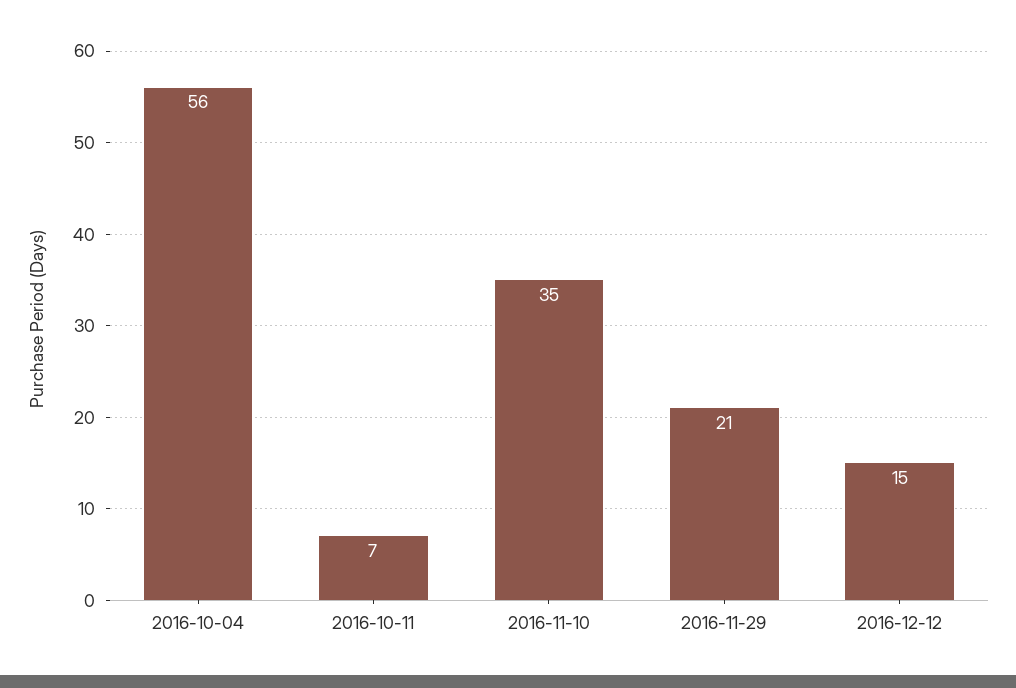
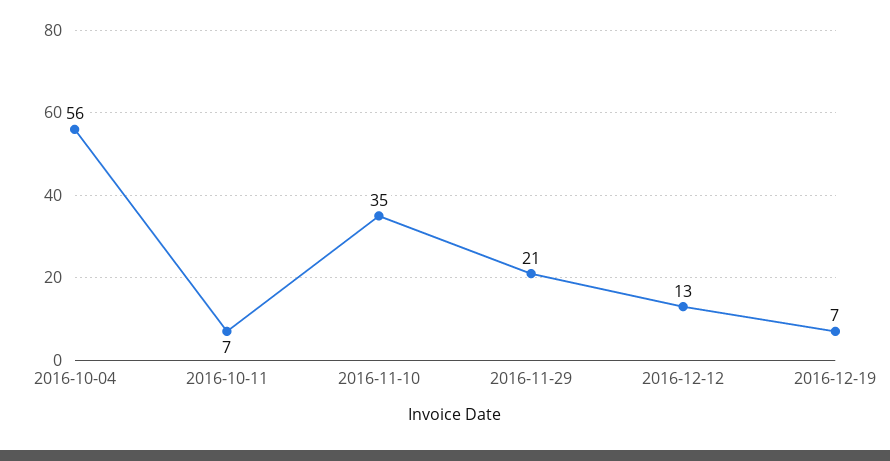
2016-12-12: 15 -> 13
2016-12-19: none -> 7

